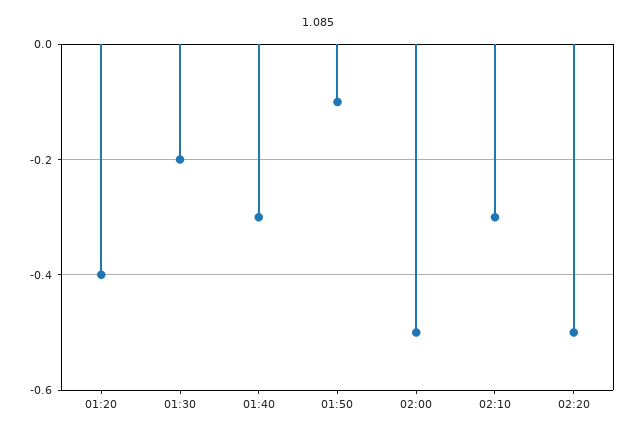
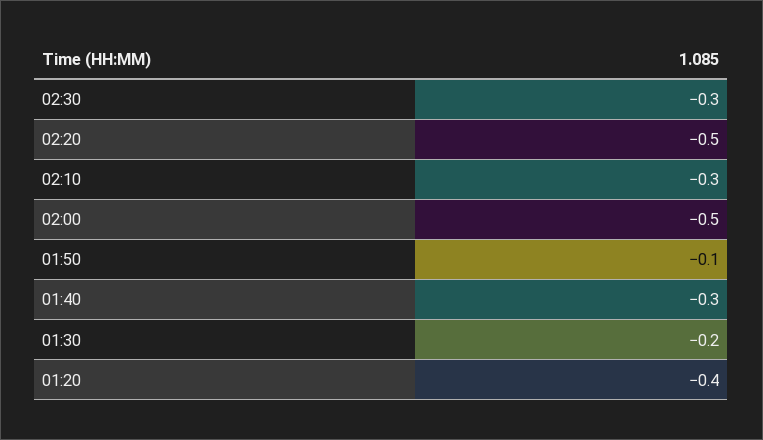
02:30: none -> -0.3

